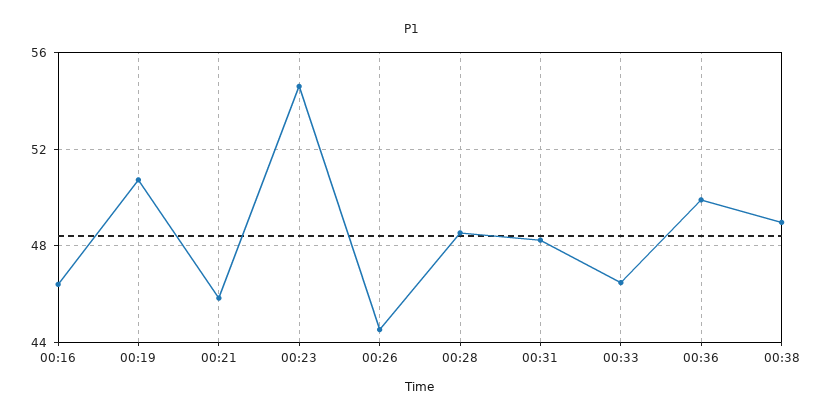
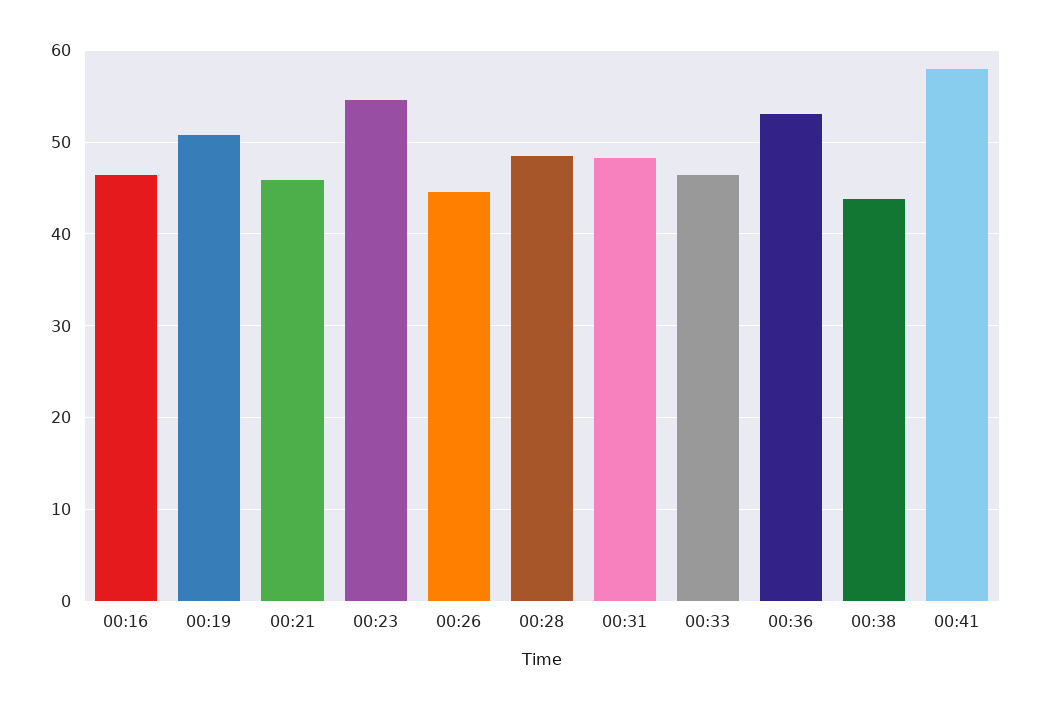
00:36: 50 -> 53
00:38: 49 -> 44
00:41: none -> 58

